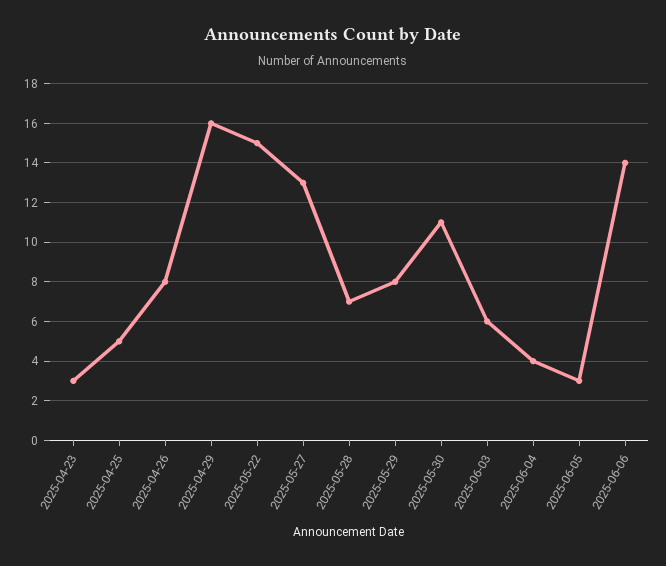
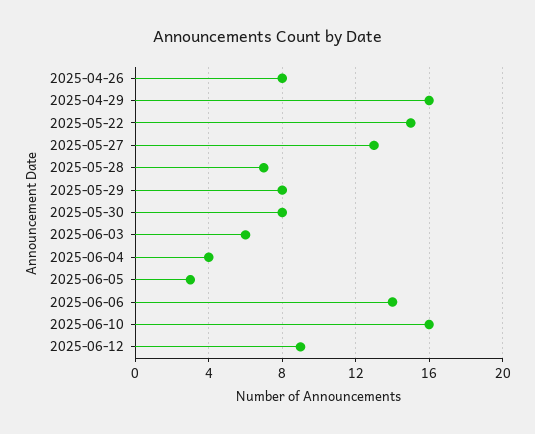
2025-04-23: 3 -> none
2025-04-25: 5 -> none
2025-05-30: 11 -> 8
2025-06-10: none -> 16
2025-06-12: none -> 9

